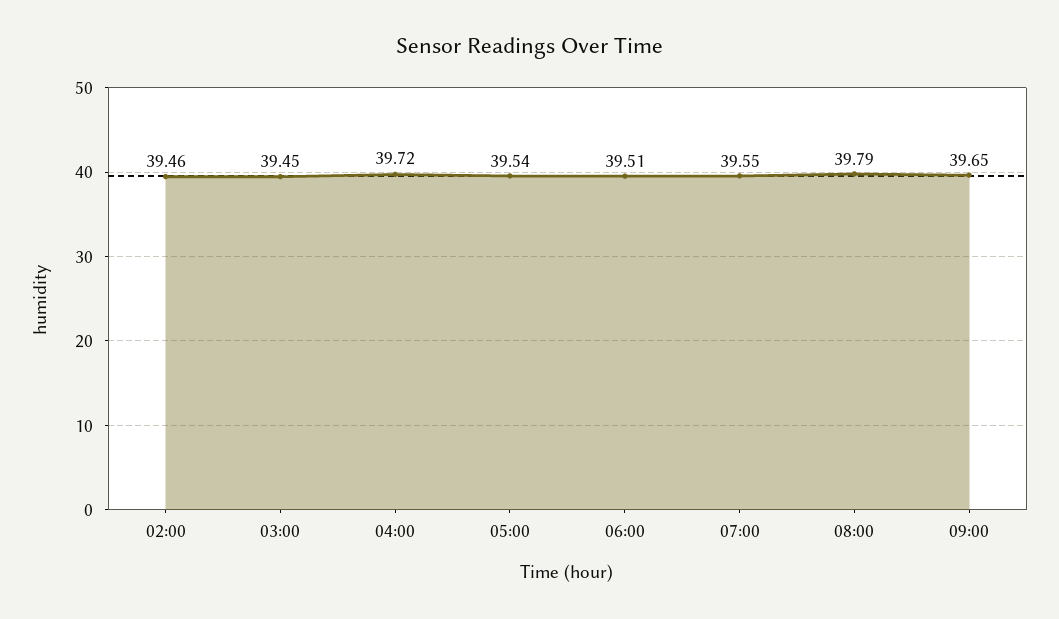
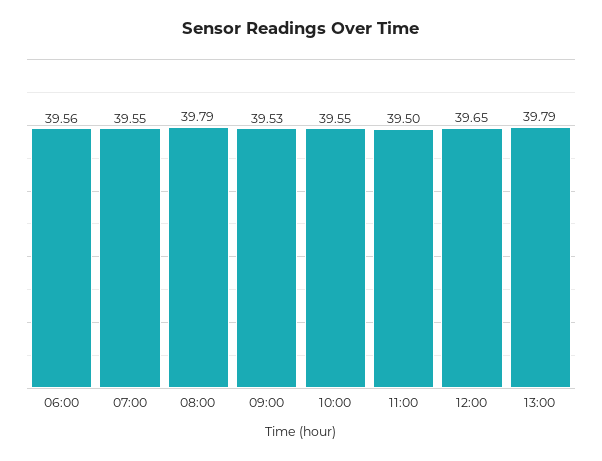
02:00: 39.46 -> none
03:00: 39.45 -> none
04:00: 39.72 -> none
05:00: 39.54 -> none
06:00: 39.51 -> 39.56
09:00: 39.65 -> 39.53
10:00: none -> 39.55
11:00: none -> 39.5
12:00: none -> 39.65
13:00: none -> 39.79

